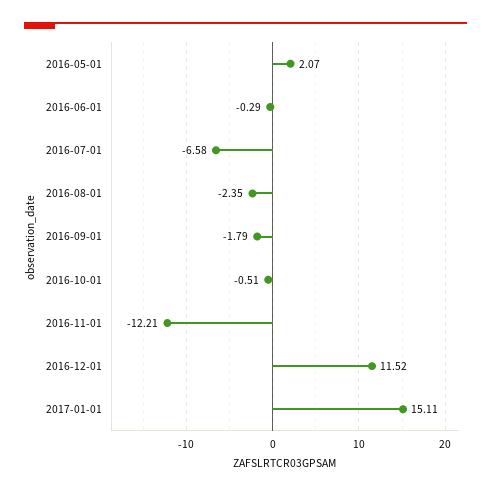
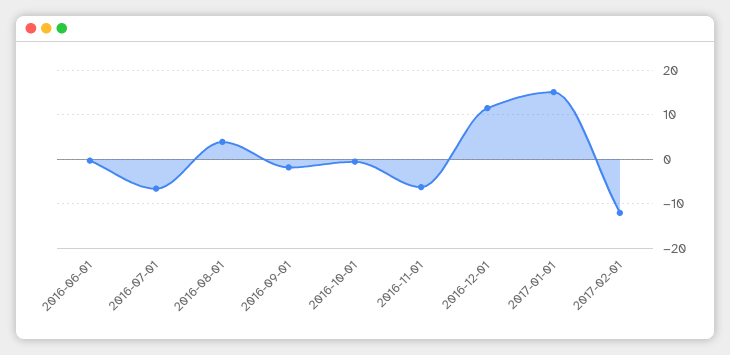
2016-05-01: 2.07 -> none
2016-08-01: -2.35 -> 4
2016-11-01: -12.21 -> -6
2017-02-01: none -> -12

